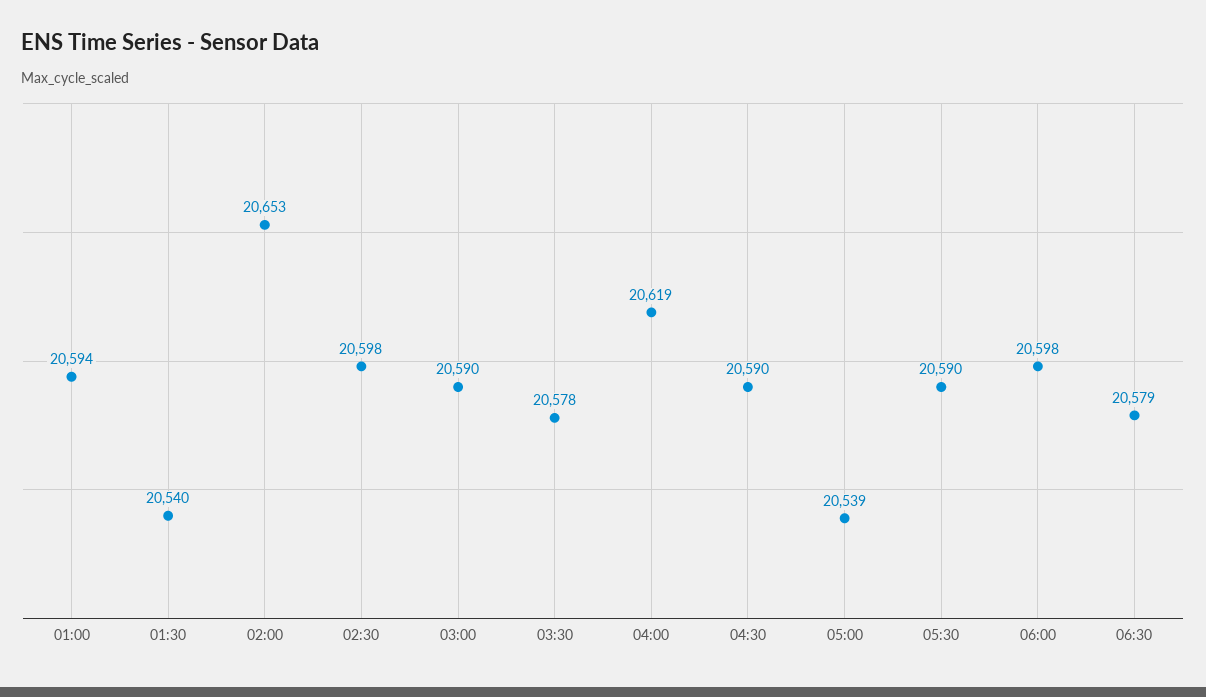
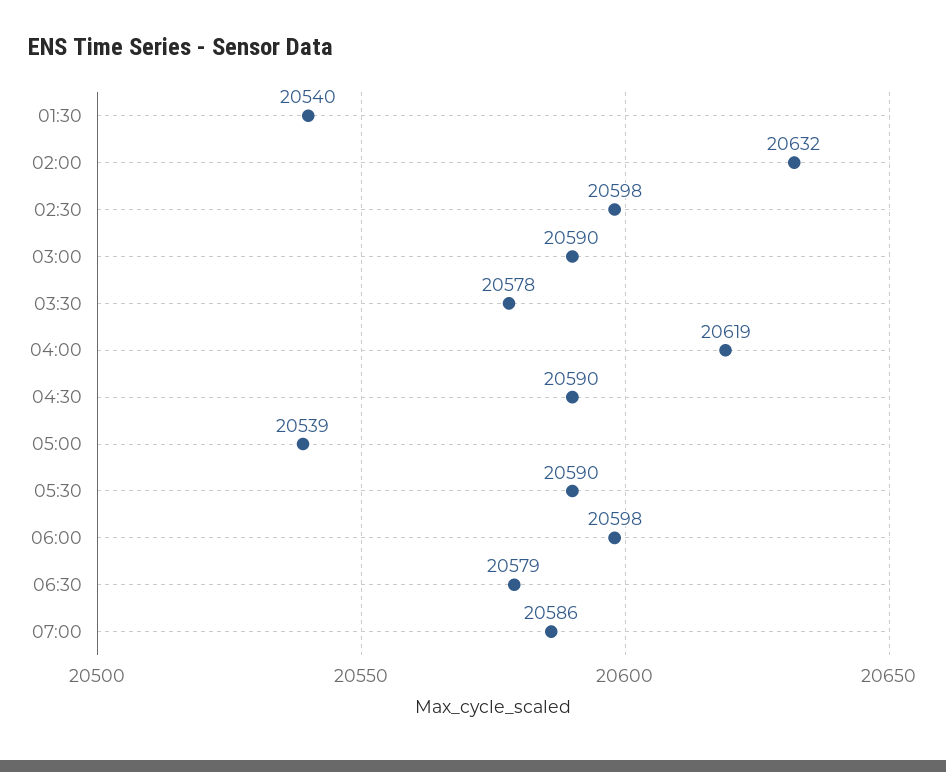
01:00: 20594 -> none
02:00: 20653 -> 20632
07:00: none -> 20586

